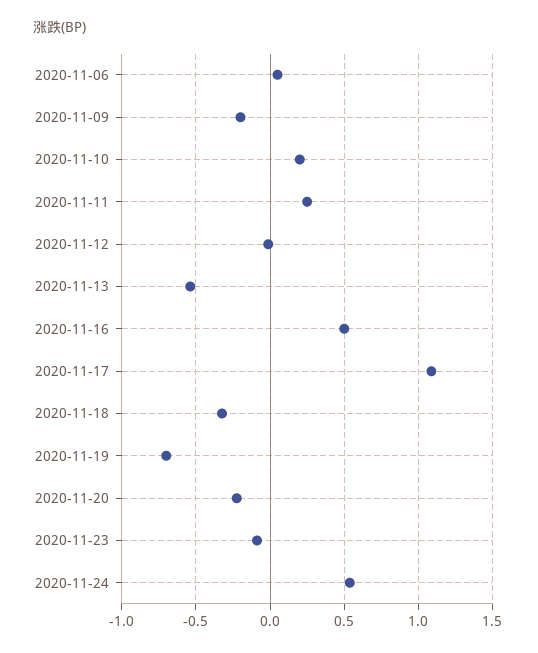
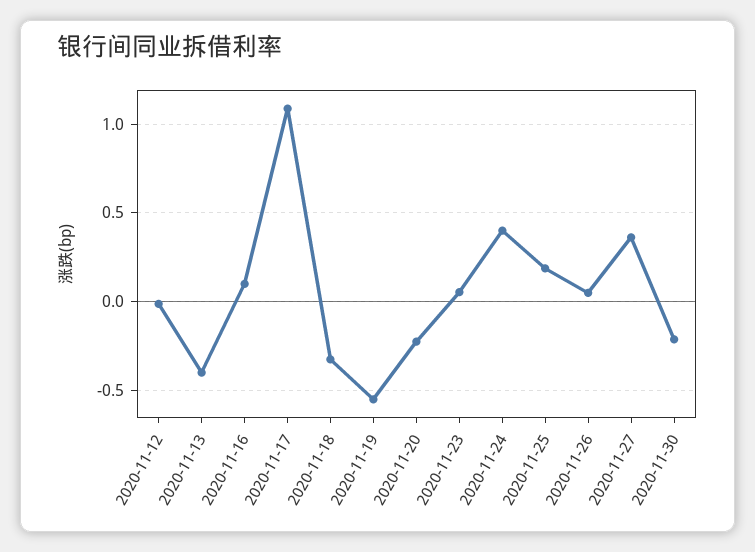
2020-11-06: 0.05 -> none
2020-11-09: -0.2 -> none
2020-11-10: 0.2 -> none
2020-11-11: 0.25 -> none
2020-11-13: -0.55 -> -0.4
2020-11-16: 0.5 -> 0.1
2020-11-19: -0.7 -> -0.55
2020-11-23: -0.1 -> 0.05
2020-11-24: 0.55 -> 0.4
2020-11-25: none -> 0.2
2020-11-26: none -> 0.05
2020-11-27: none -> 0.35
2020-11-30: none -> -0.2

